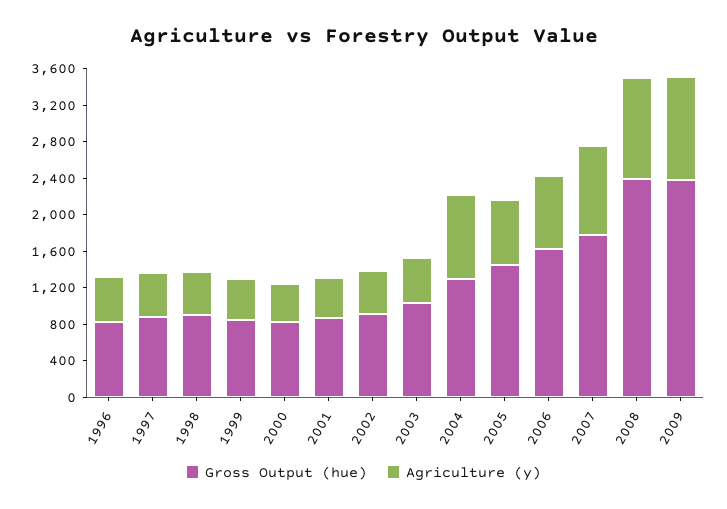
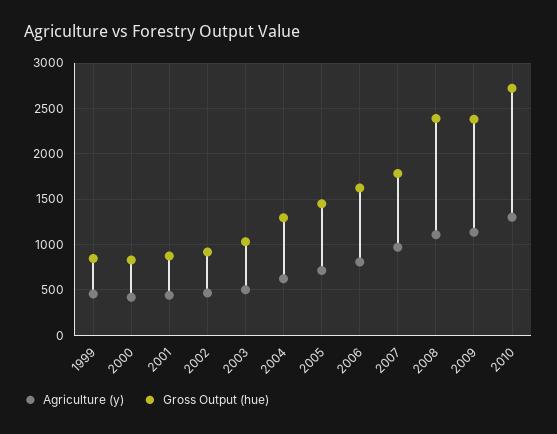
Gross Output (hue), 1996: 800 -> none
Agriculture (y), 1996: 500 -> none
Gross Output (hue), 1997: 900 -> none
Agriculture (y), 1997: 500 -> none
Gross Output (hue), 1998: 900 -> none
Agriculture (y), 1998: 500 -> none
Agriculture (y), 2004: 900 -> 600
Agriculture (y), 2010: none -> 1300
Gross Output (hue), 2010: none -> 2700

